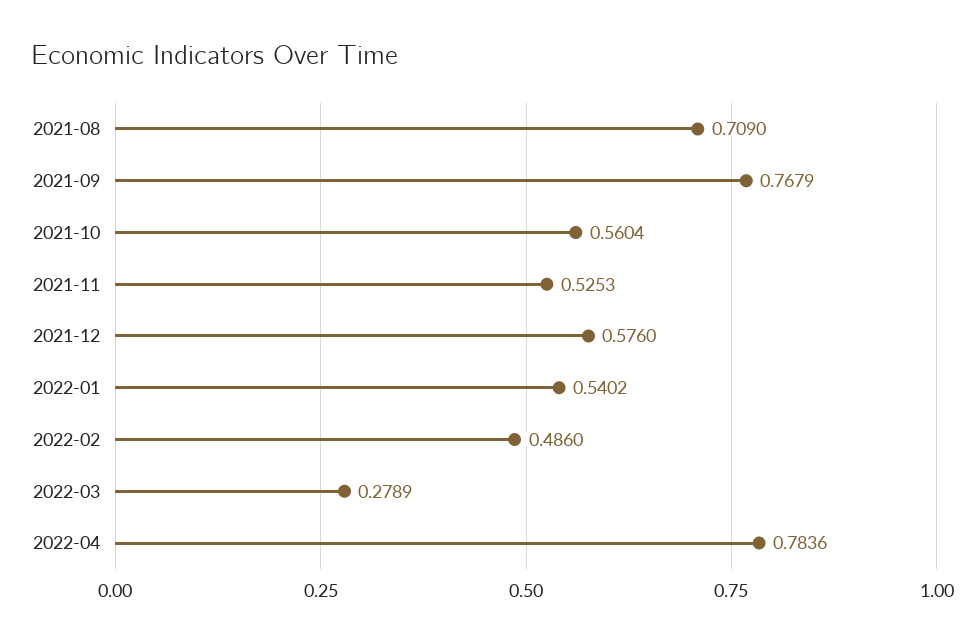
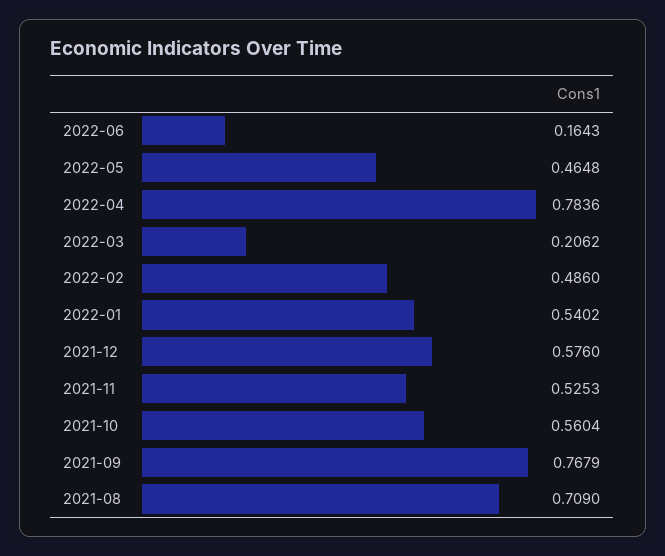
2022-03: 0.2789 -> 0.2062
2022-06: none -> 0.1643
2022-05: none -> 0.4648

